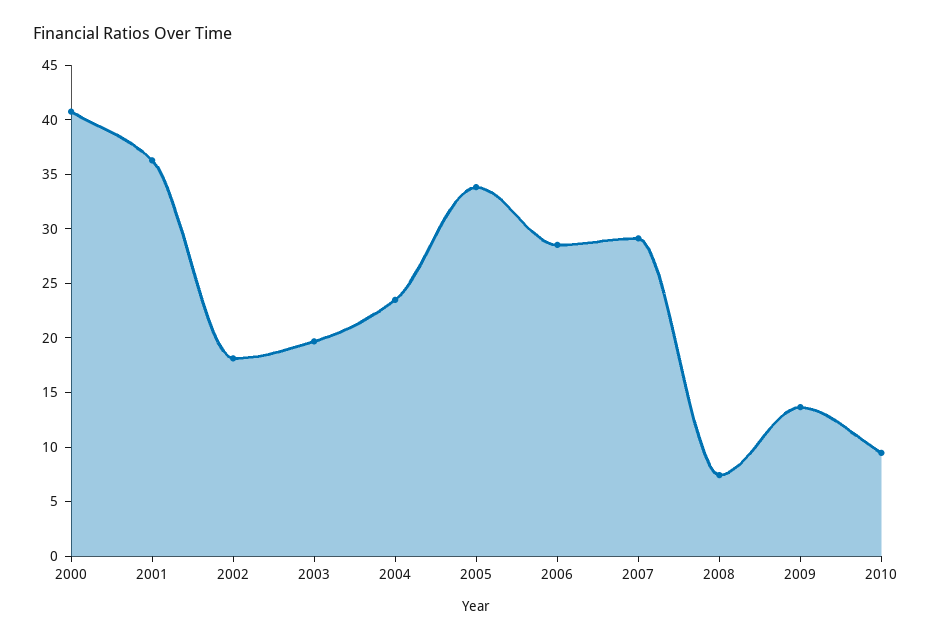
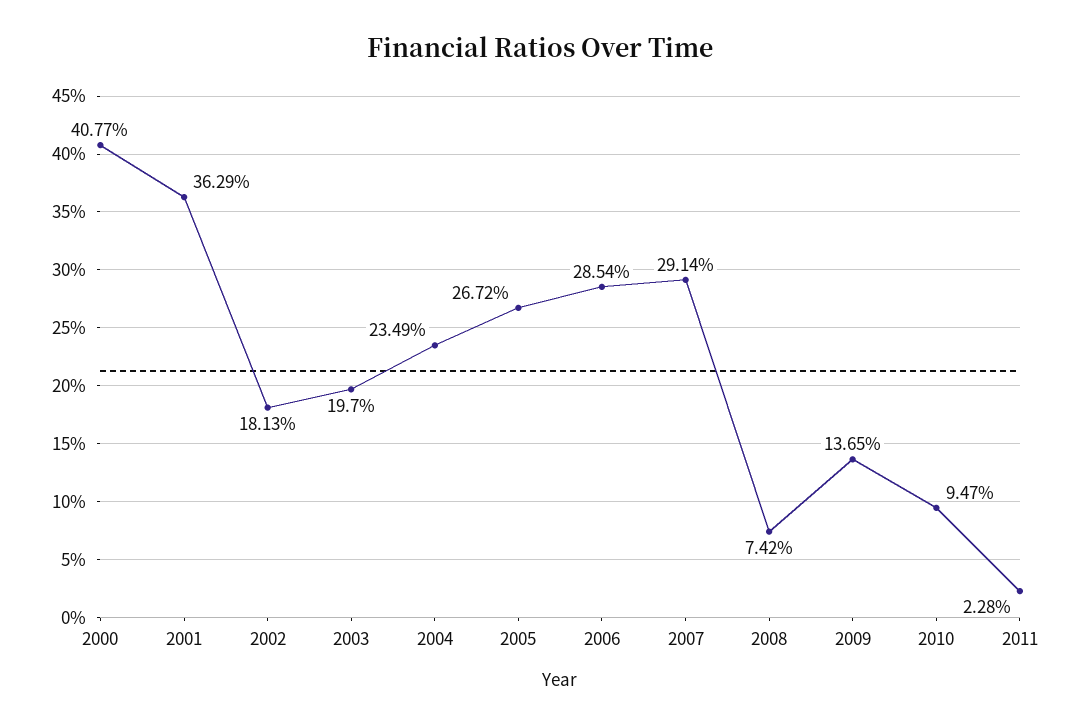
2005: 34 -> 26.72
2011: none -> 2.28

